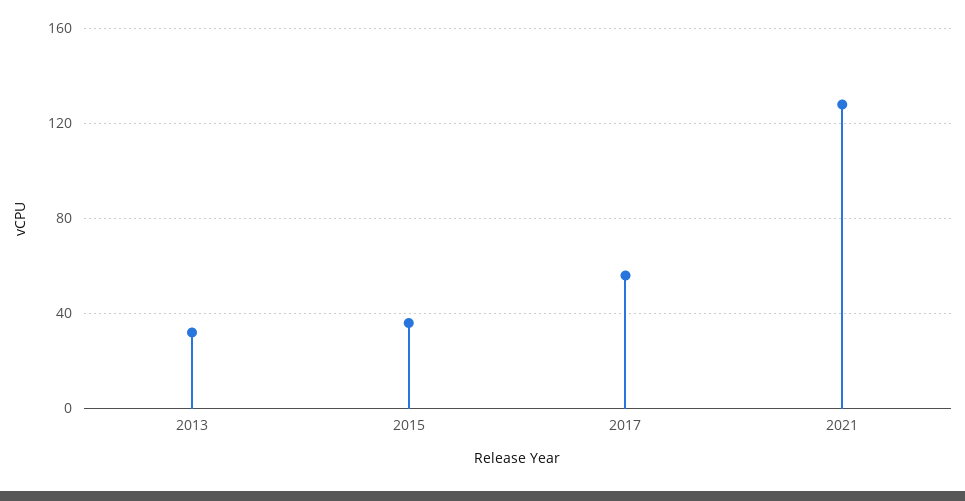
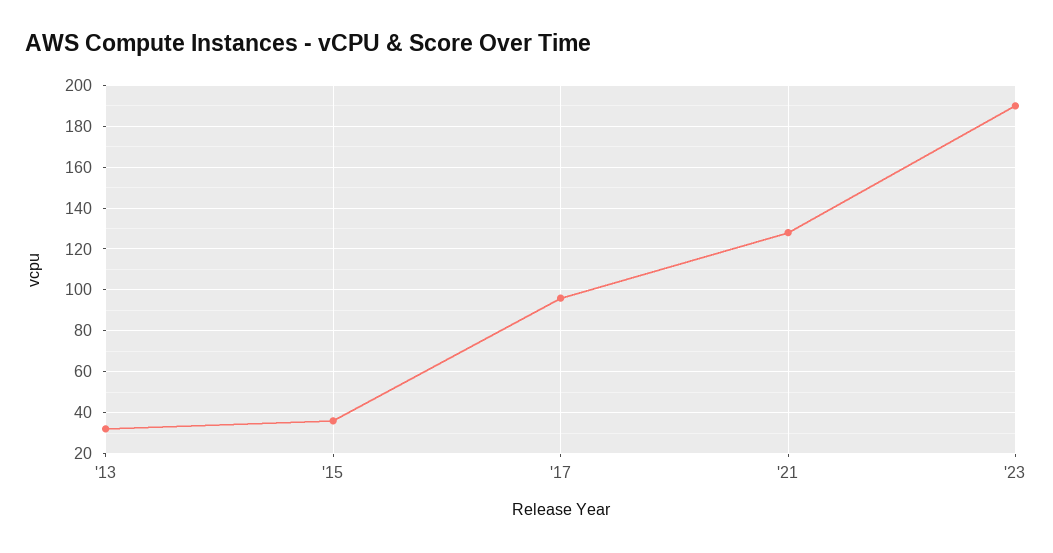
2017: 55 -> 95
'23: none -> 190

